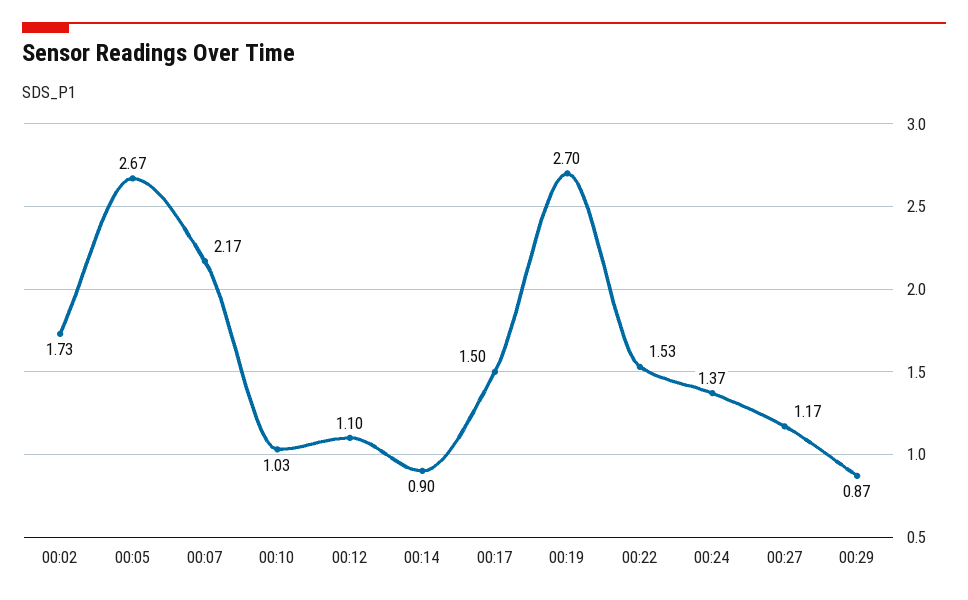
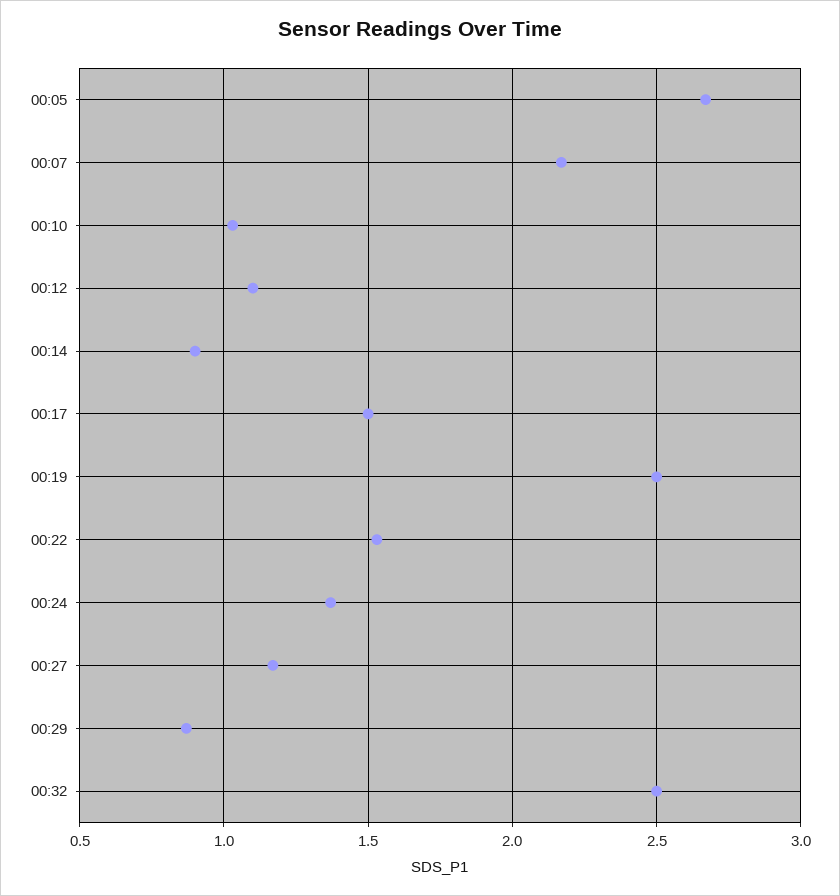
00:02: 1.73 -> none
00:19: 2.7 -> 2.5
00:32: none -> 2.5

